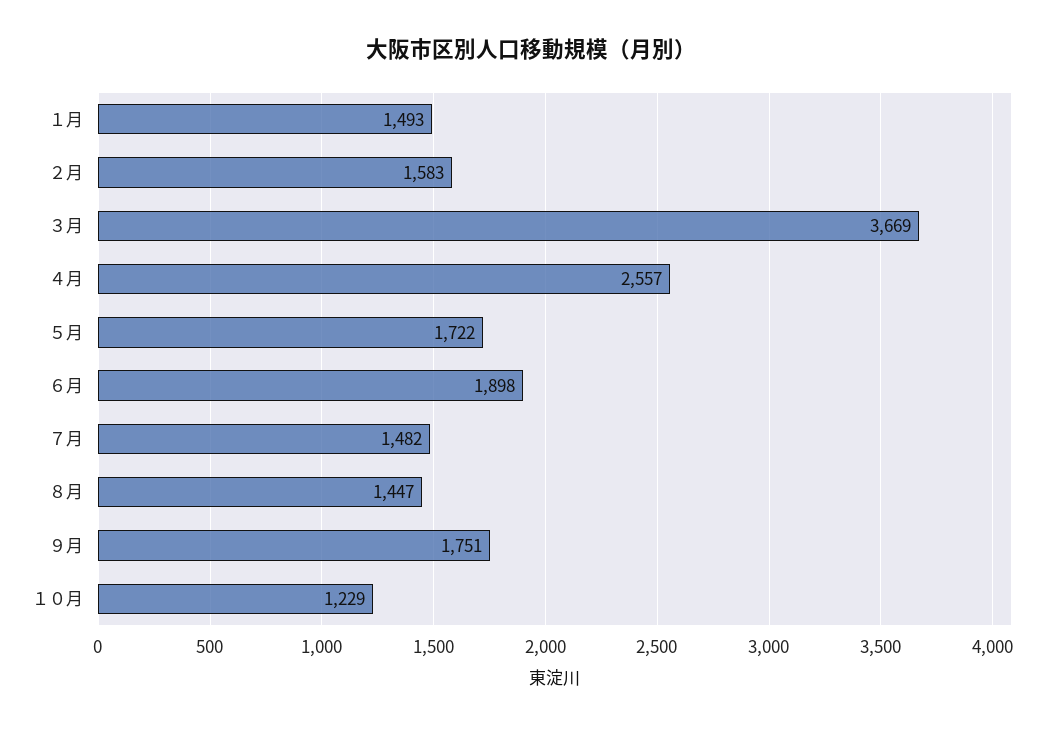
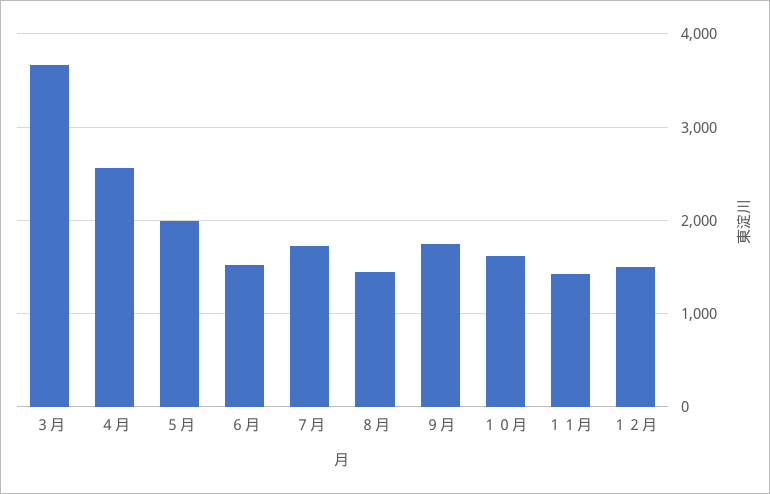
１月: 1493 -> none
２月: 1583 -> none
５月: 1722 -> 2000
６月: 1898 -> 1500
７月: 1482 -> 1700
１０月: 1229 -> 1600
１１月: none -> 1400
１２月: none -> 1500

